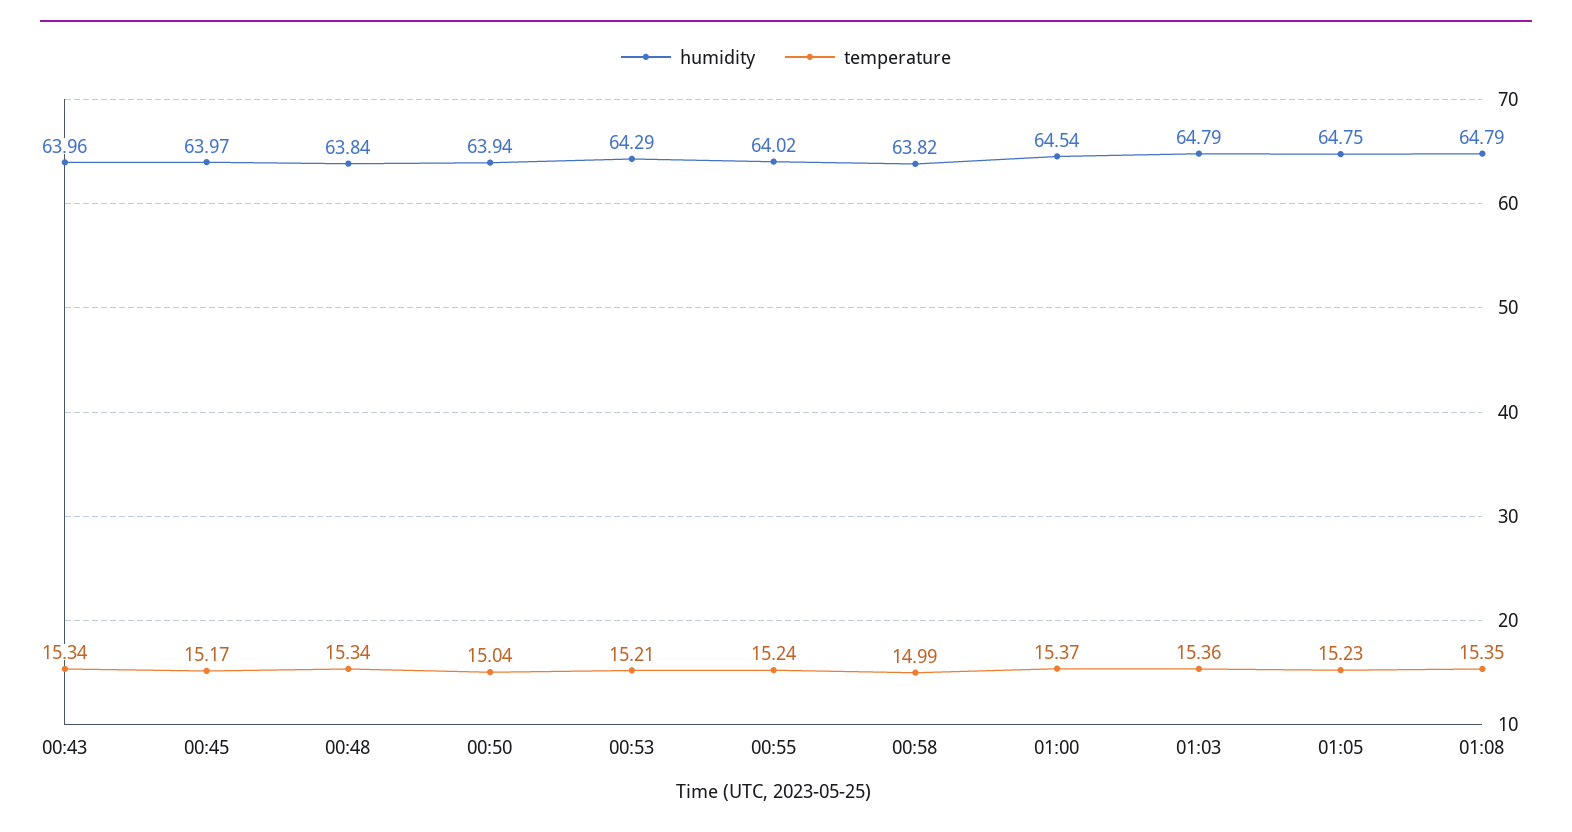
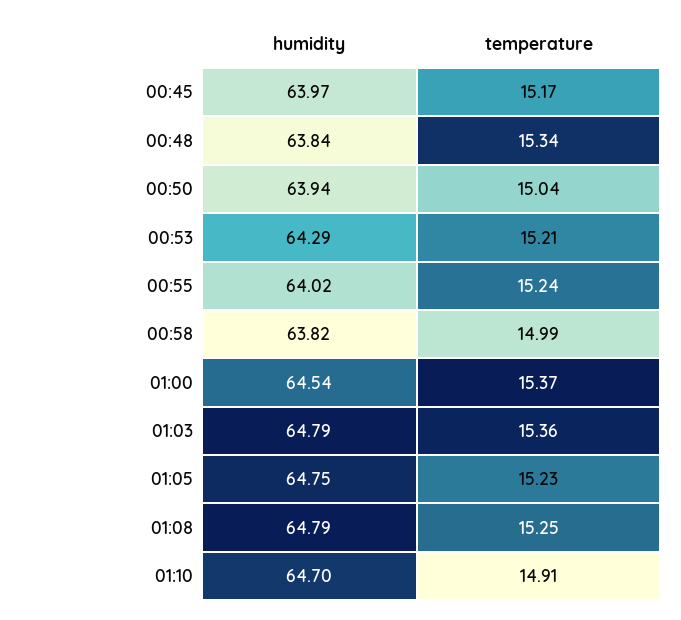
humidity, 00:43: 63.96 -> none
temperature, 00:43: 15.34 -> none
temperature, 01:08: 15.35 -> 15.25
humidity, 01:10: none -> 64.7
temperature, 01:10: none -> 14.91

